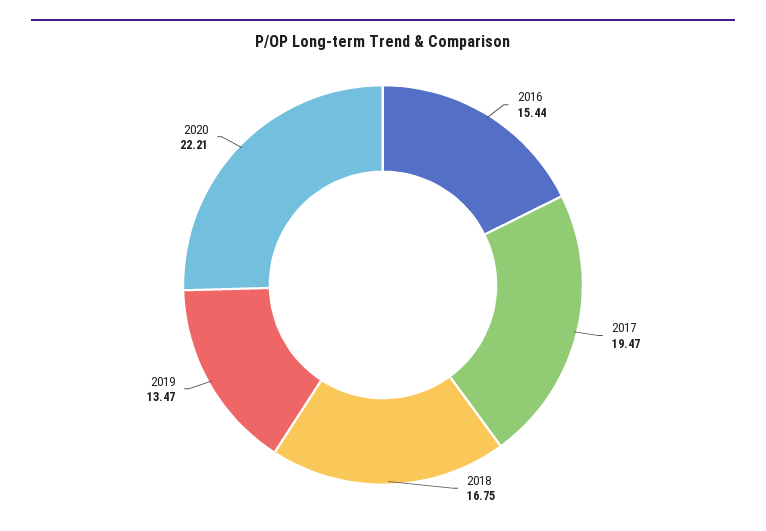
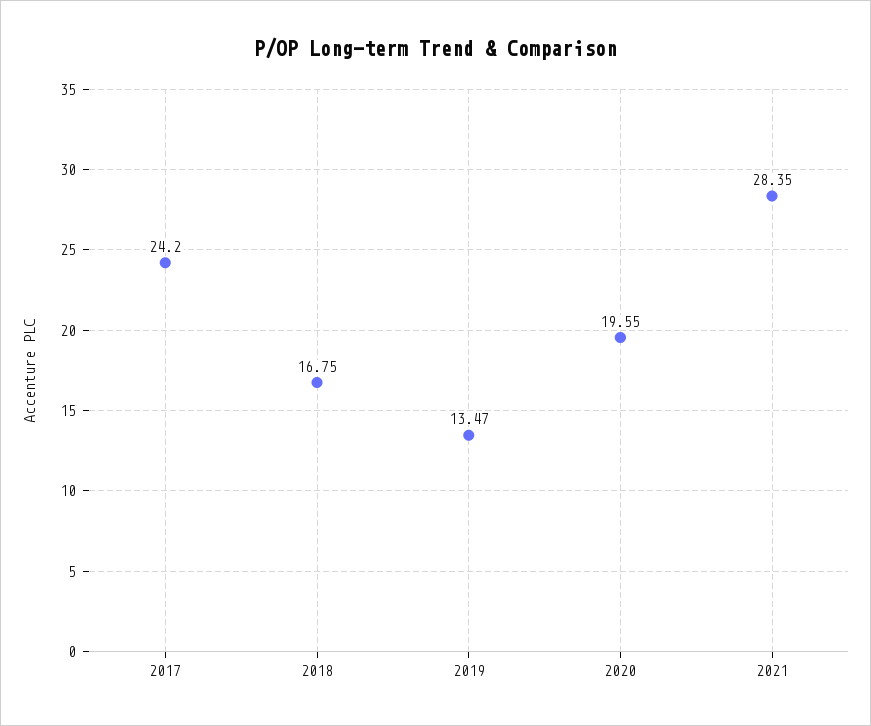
2016: 15.44 -> none
2017: 19.47 -> 24.2
2020: 22.21 -> 19.55
2021: none -> 28.35

